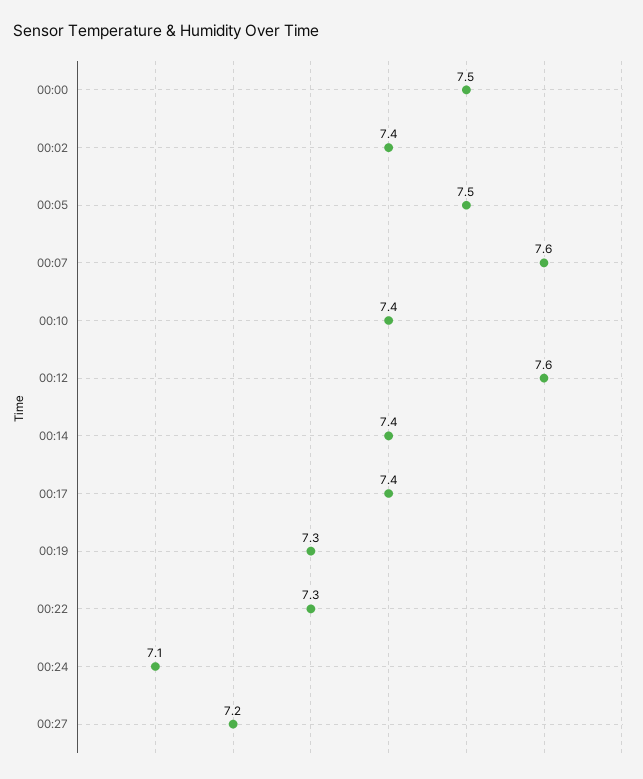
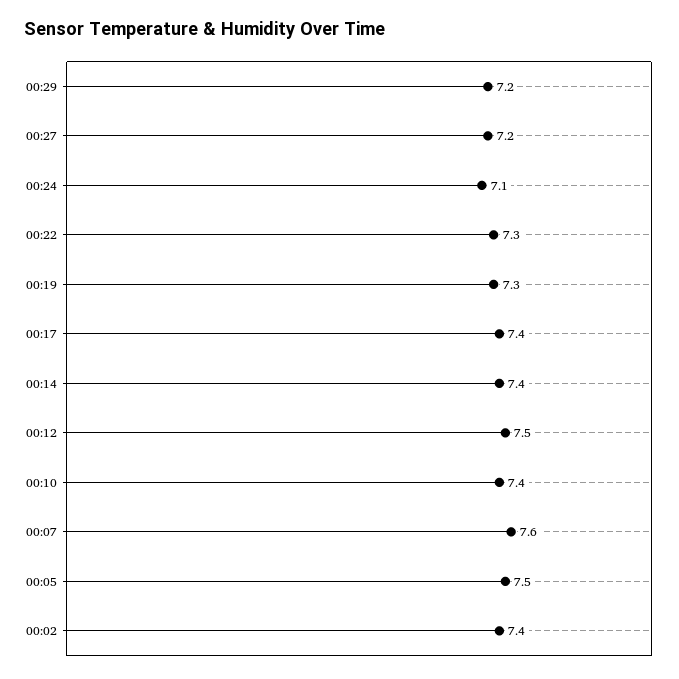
00:00: 7.5 -> none
00:12: 7.6 -> 7.5
00:29: none -> 7.2

